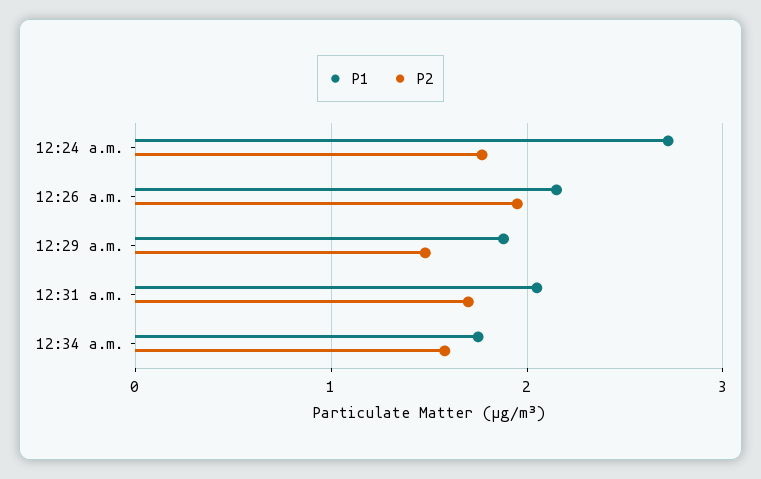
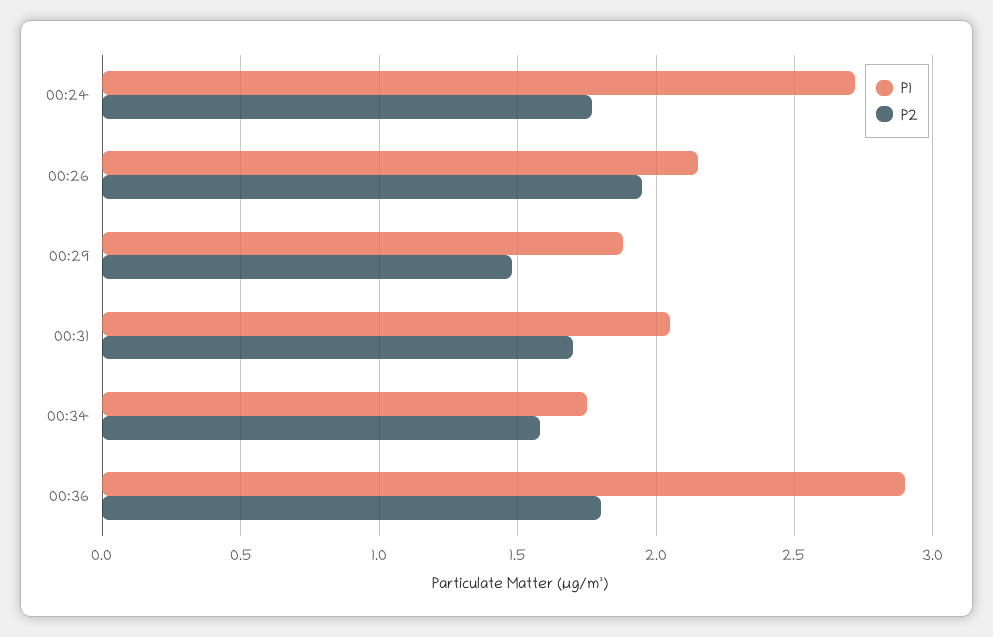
P1, 00:36: none -> 2.9
P2, 00:36: none -> 1.8

